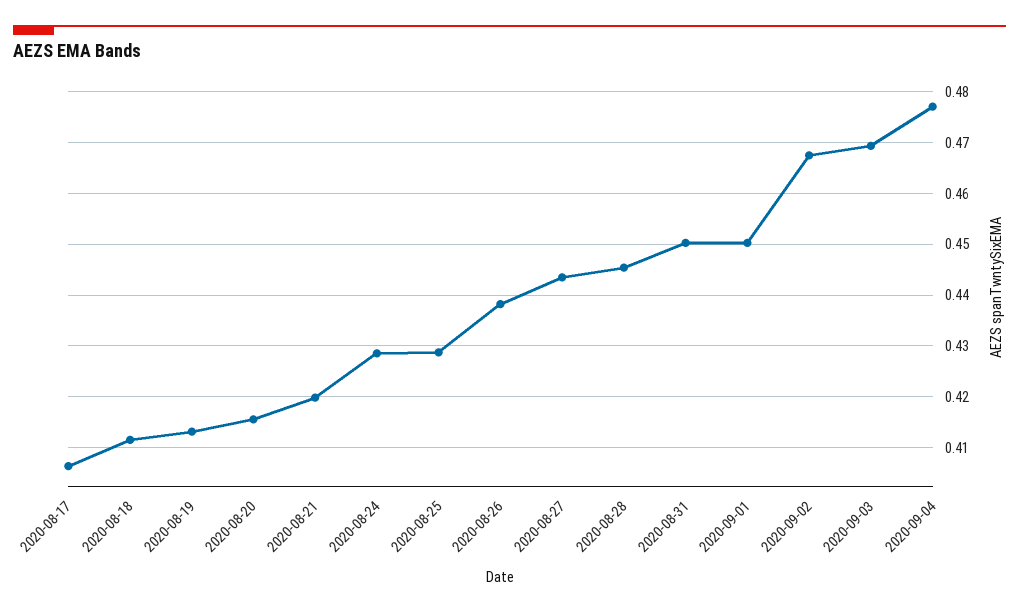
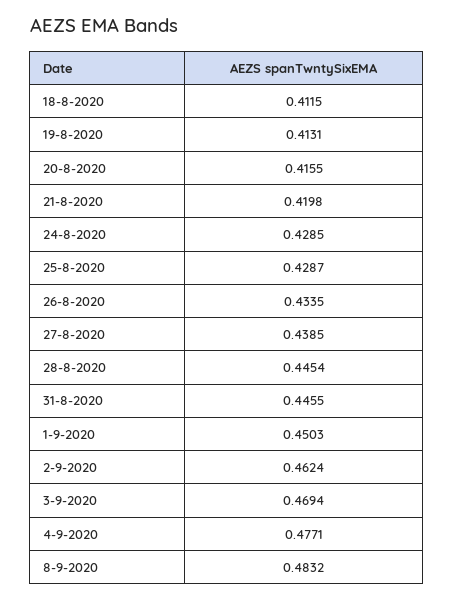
2020-08-17: 0.406 -> none
2020-08-26: 0.438 -> 0.4335
2020-08-27: 0.444 -> 0.4385
2020-08-31: 0.45 -> 0.4455
2020-09-02: 0.468 -> 0.4624
8-9-2020: none -> 0.4832

